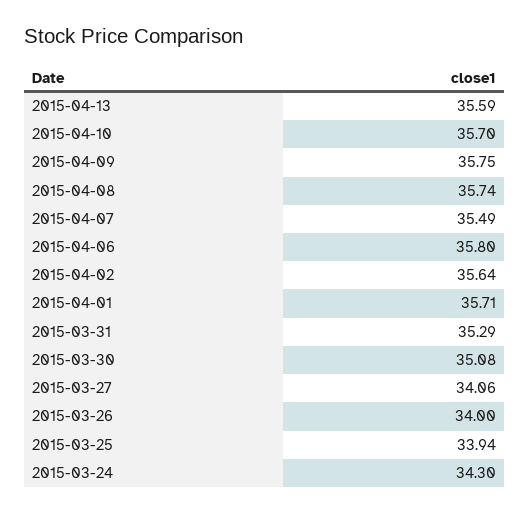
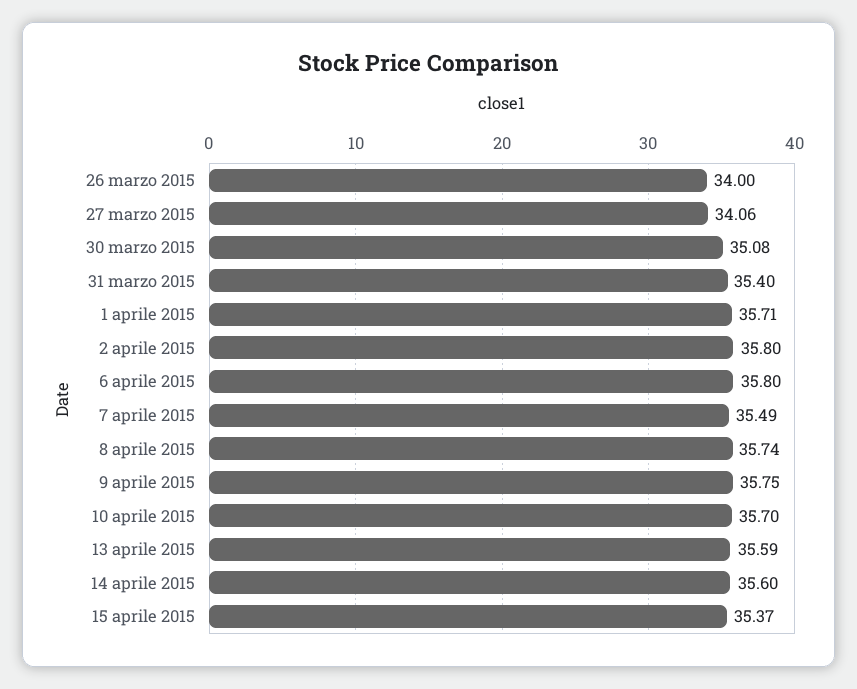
2015-04-02: 35.64 -> 35.8
2015-03-31: 35.29 -> 35.4
2015-03-25: 33.94 -> none
2015-03-24: 34.3 -> none
14 aprile 2015: none -> 35.6
15 aprile 2015: none -> 35.37

